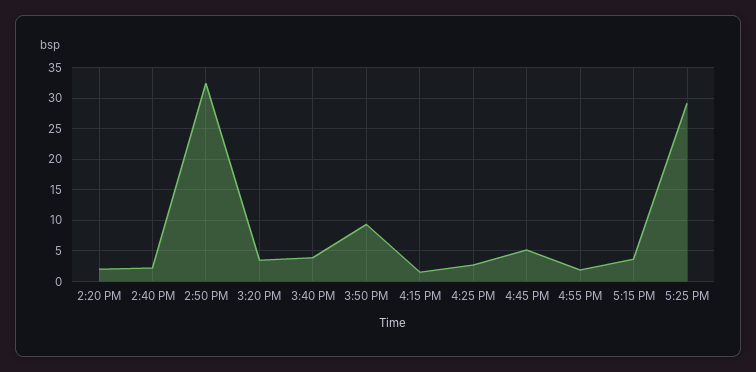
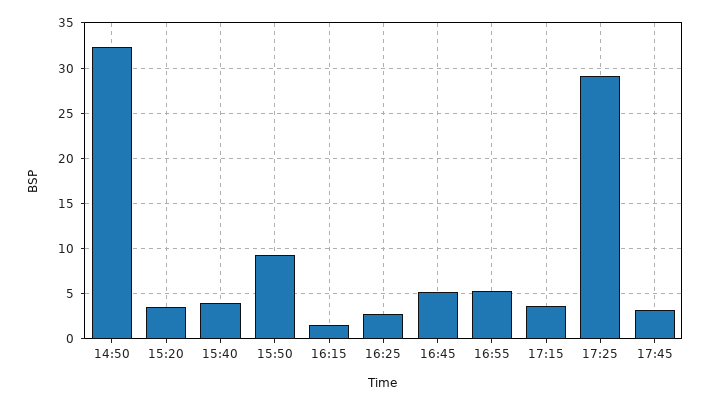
2:20 PM: 2 -> none
2:40 PM: 2 -> none
4:55 PM: 2 -> 5
17:45: none -> 3

